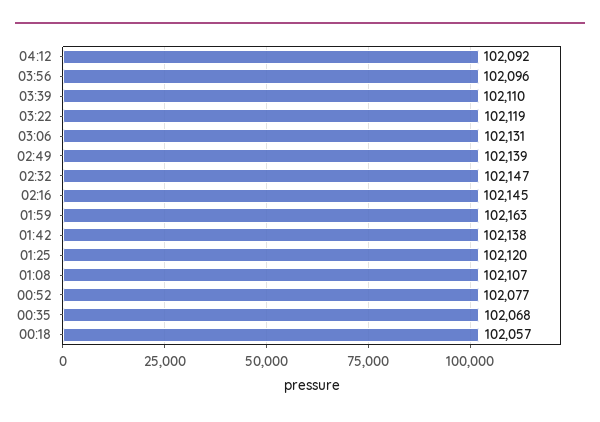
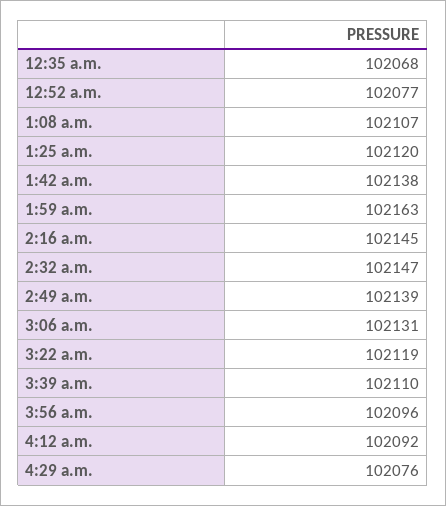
00:18: 102057 -> none
4:29 a.m.: none -> 102076

